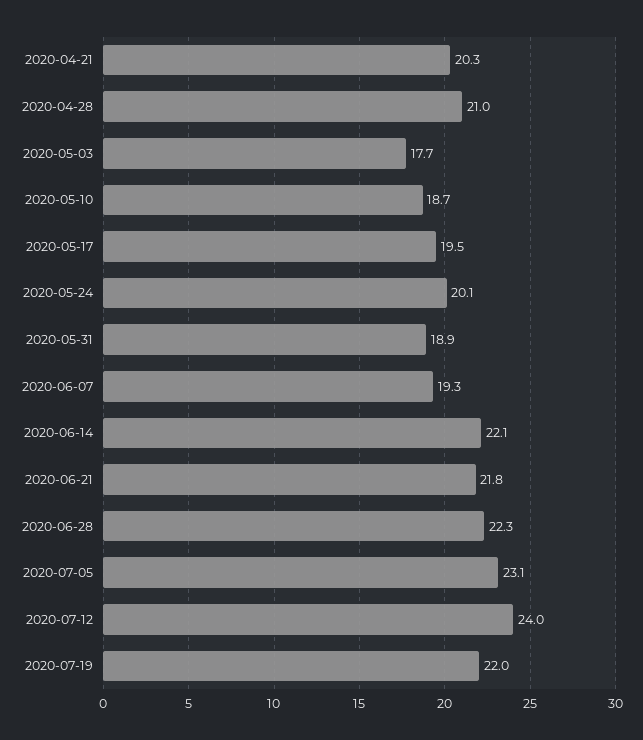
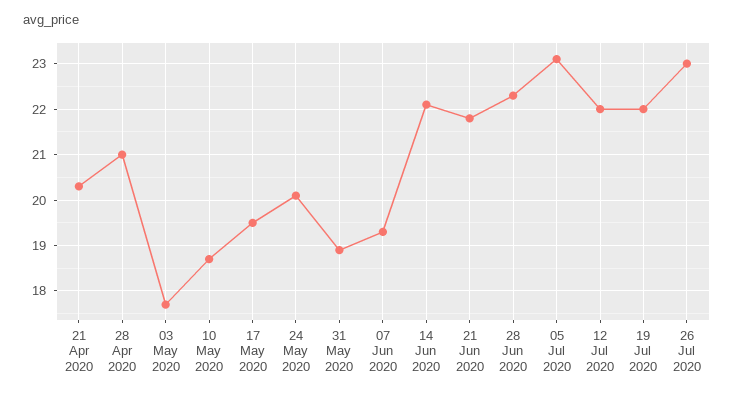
2020-07-12: 24 -> 22
26 Jul 2020: none -> 23

